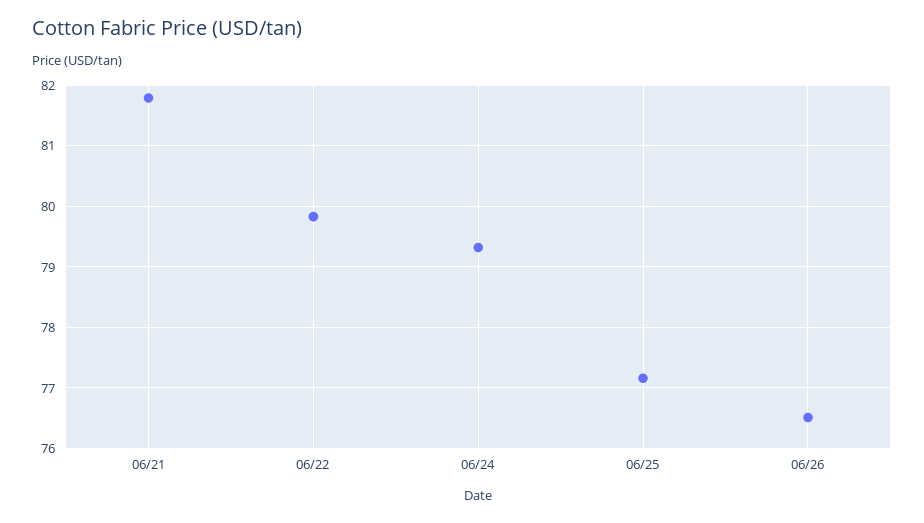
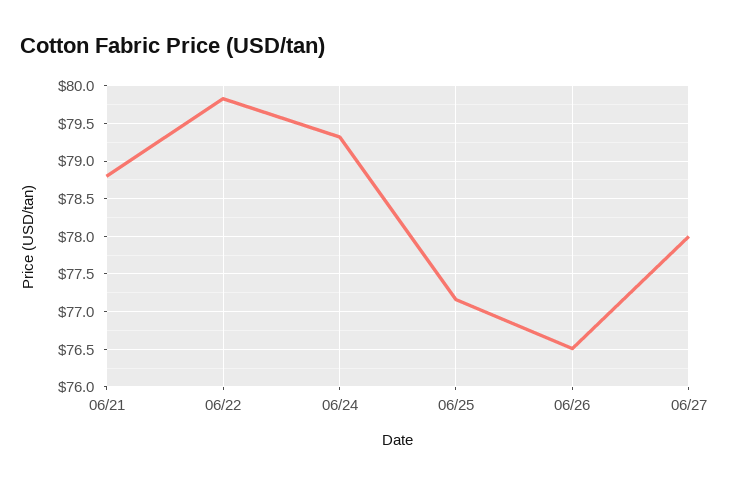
06/21: 81.8 -> 78.8
06/27: none -> 78

